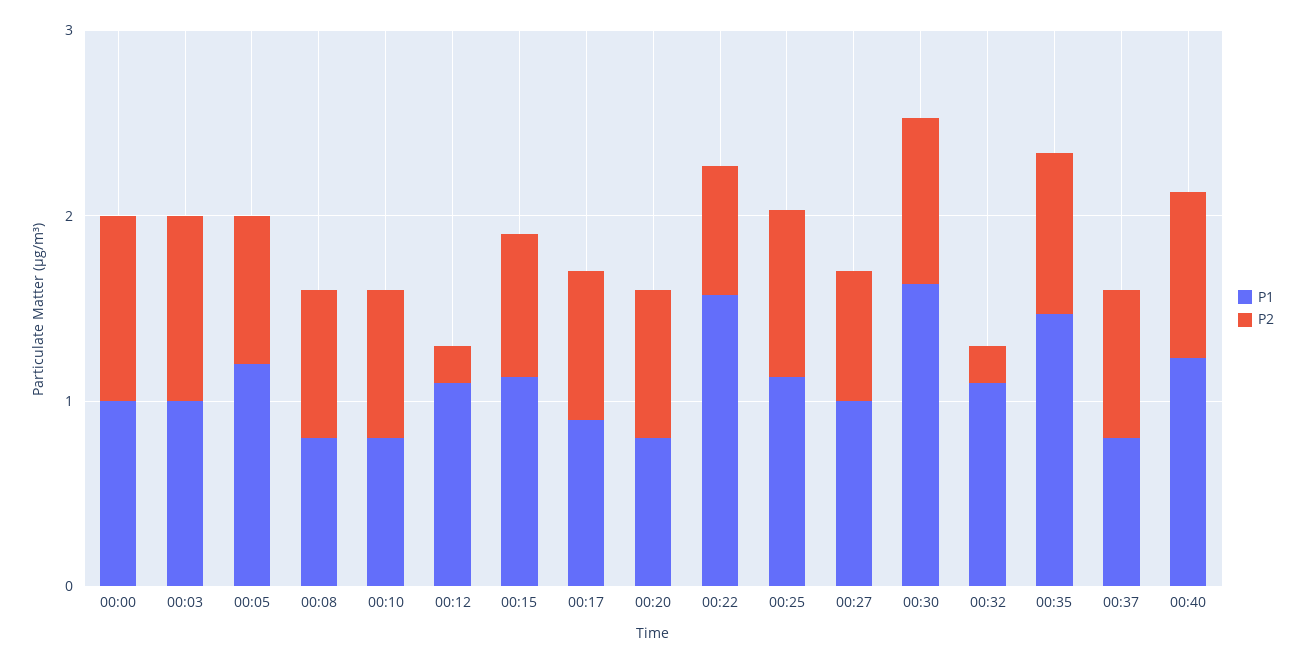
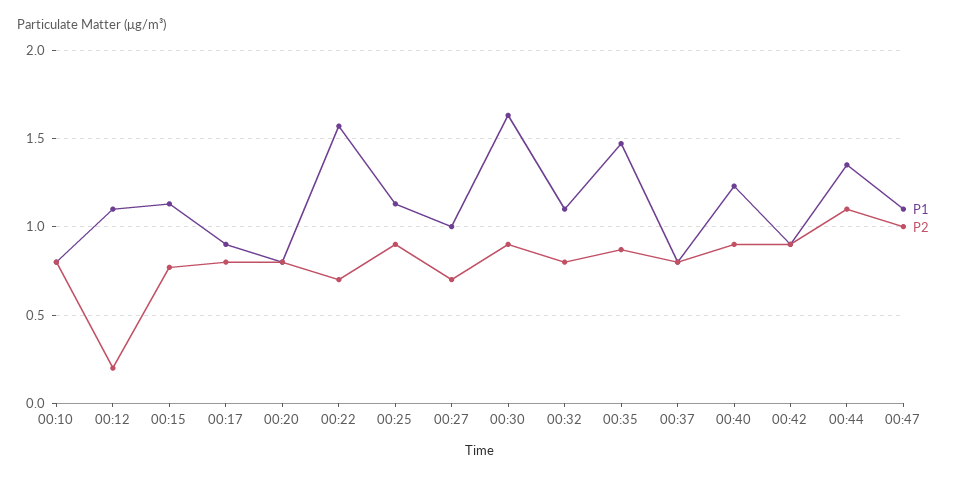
P1, 00:00: 1 -> none
P2, 00:00: 1 -> none
P1, 00:03: 1 -> none
P2, 00:03: 1 -> none
P1, 00:05: 1.2 -> none
P2, 00:05: 0.8 -> none
P1, 00:08: 0.8 -> none
P2, 00:08: 0.8 -> none
P2, 00:32: 0.2 -> 0.8
P1, 00:42: none -> 0.9
P2, 00:42: none -> 0.9
P1, 00:44: none -> 1.35
P2, 00:44: none -> 1.1
P1, 00:47: none -> 1.1
P2, 00:47: none -> 1

